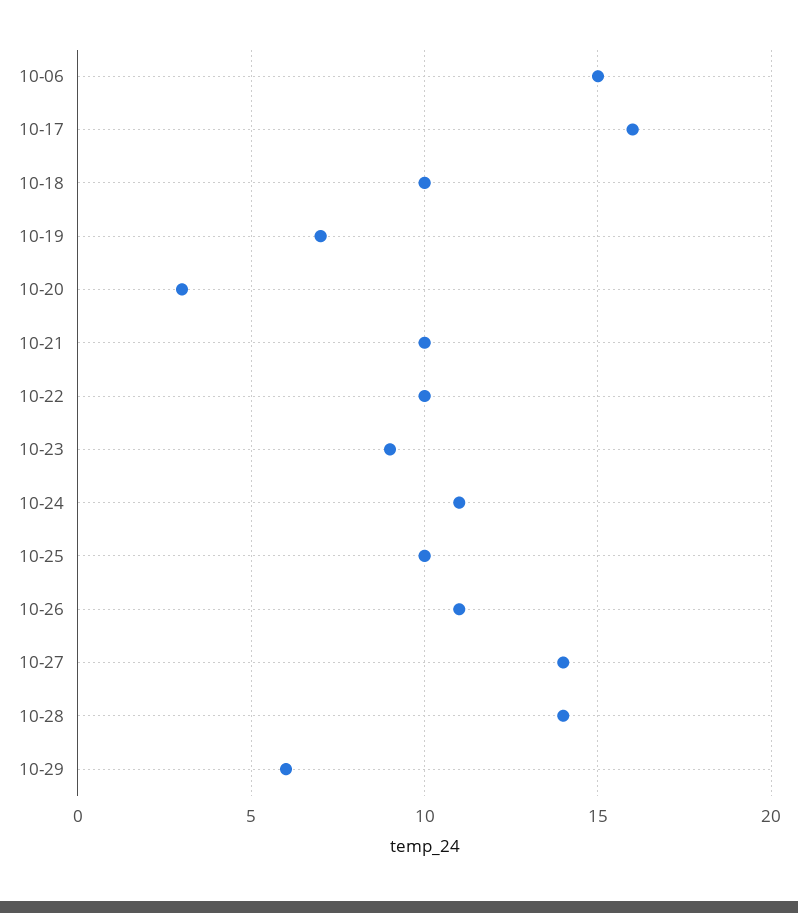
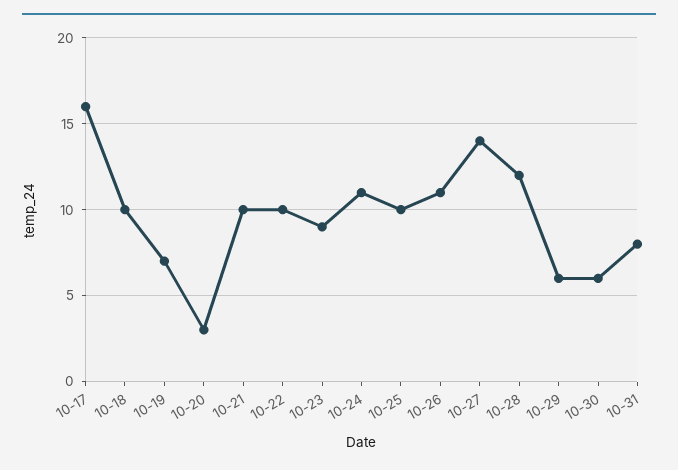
10-06: 15 -> none
10-28: 14 -> 12
10-30: none -> 6
10-31: none -> 8

